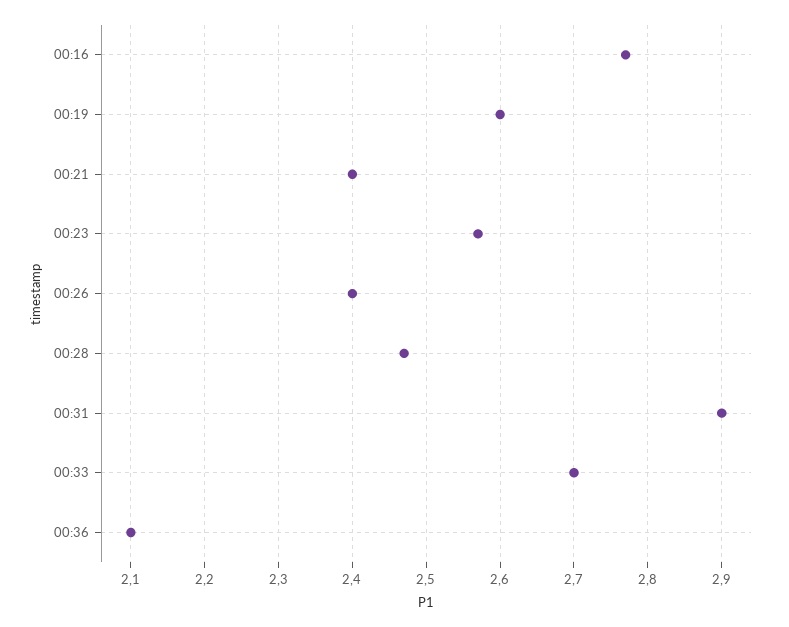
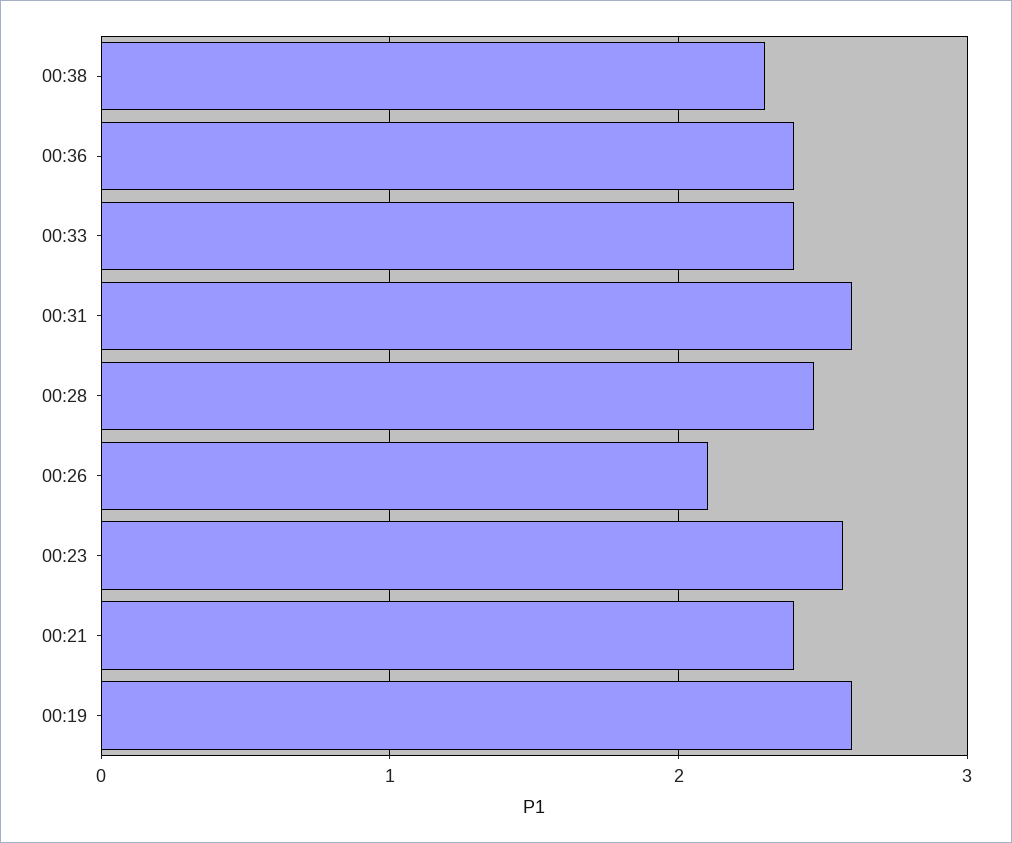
00:16: 2.77 -> none
00:26: 2.4 -> 2.1
00:31: 2.9 -> 2.6
00:33: 2.7 -> 2.4
00:36: 2.1 -> 2.4
00:38: none -> 2.3

